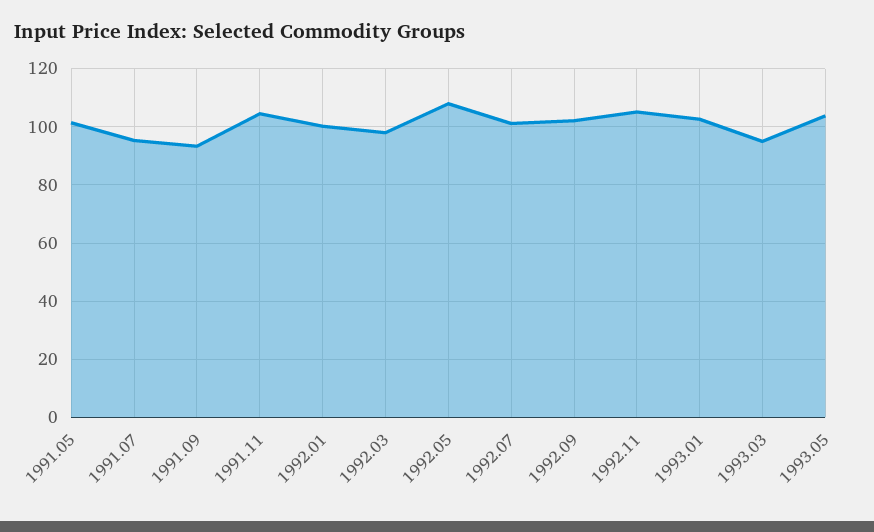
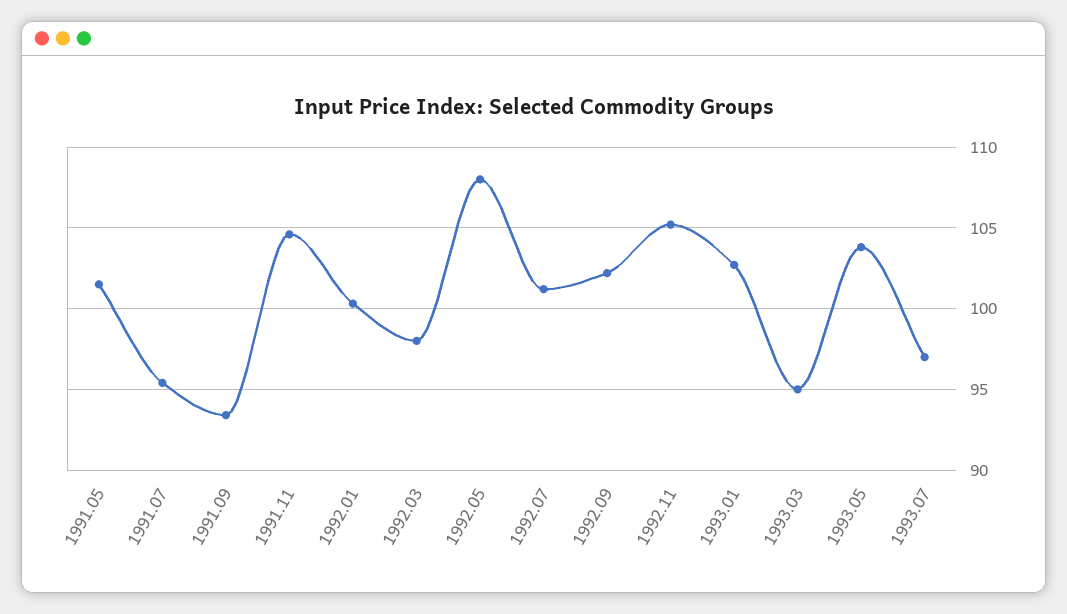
1993.07: none -> 97

